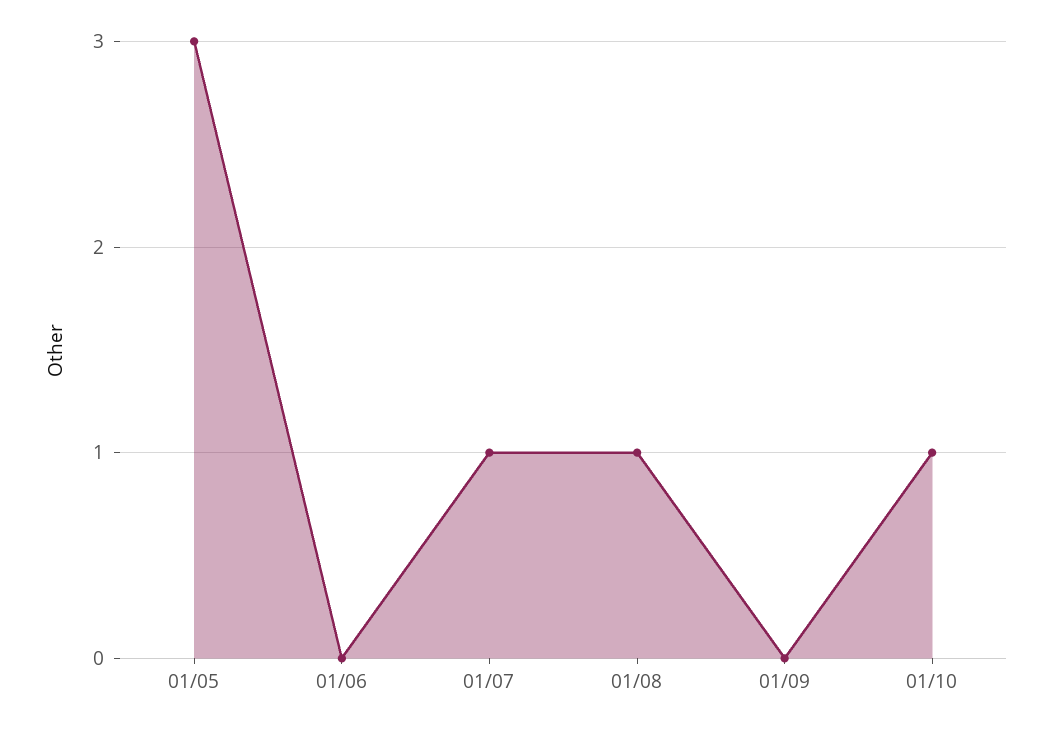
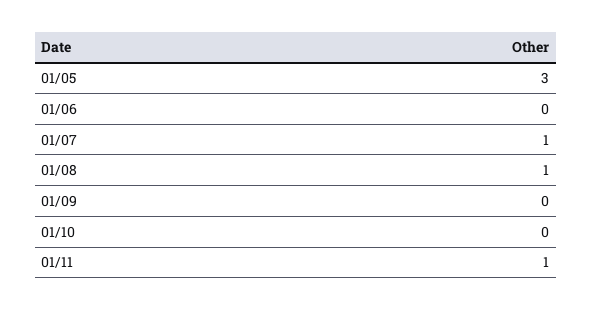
01/10: 1 -> 0
01/11: none -> 1

